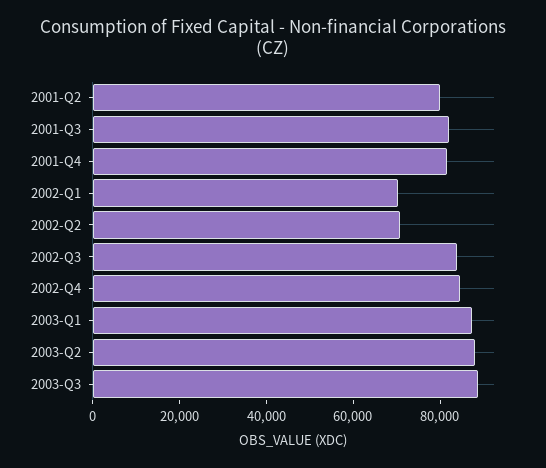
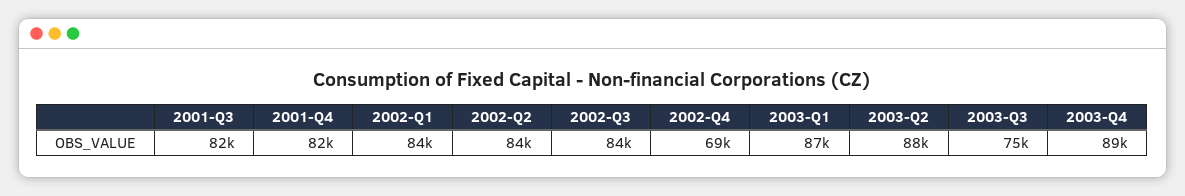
2001-Q2: 80000 -> none
2002-Q1: 70000 -> 84000
2002-Q2: 70000 -> 84000
2002-Q4: 85000 -> 69000
2003-Q3: 90000 -> 75000
2003-Q4: none -> 89000

